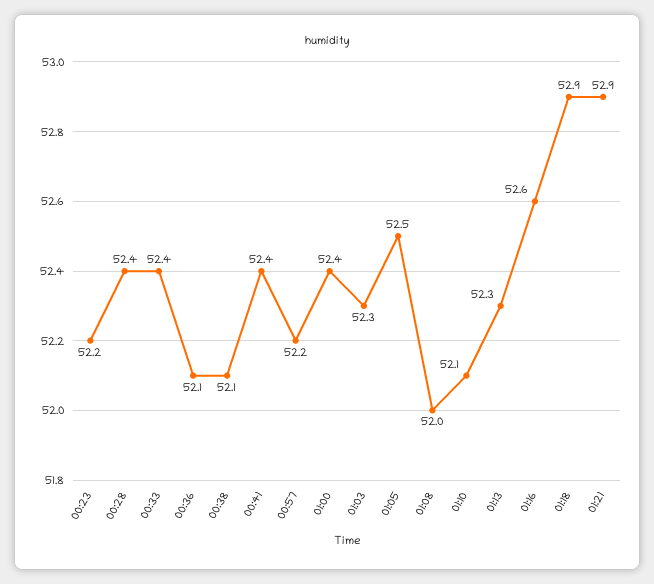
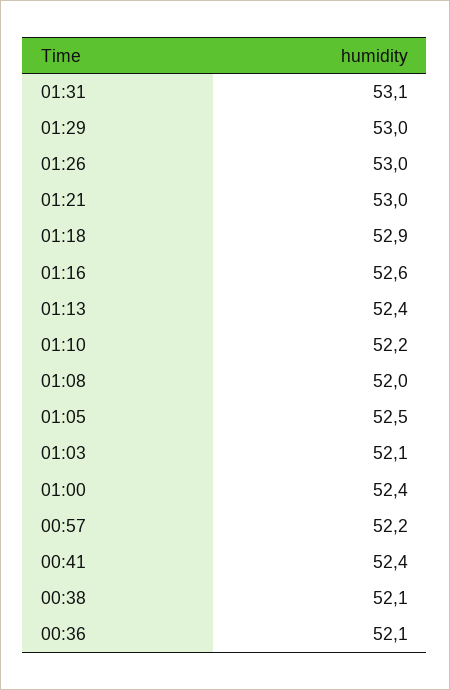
00:23: 52.2 -> none
00:28: 52.4 -> none
00:33: 52.4 -> none
01:03: 52.3 -> 52.1
01:10: 52.1 -> 52.2
01:13: 52.3 -> 52.4
01:21: 52.9 -> 53
01:31: none -> 53.1
01:29: none -> 53
01:26: none -> 53

